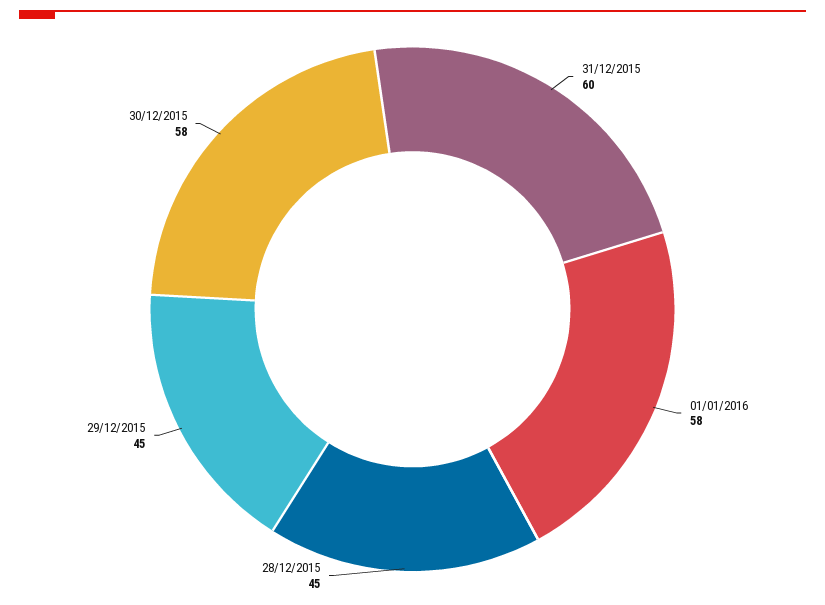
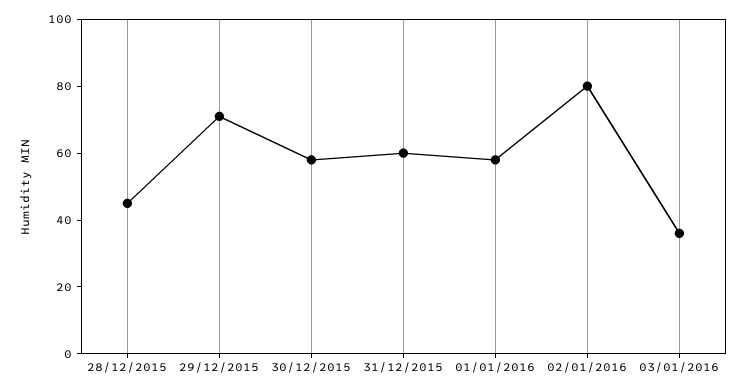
29/12/2015: 45 -> 70
02/01/2016: none -> 80
03/01/2016: none -> 35

